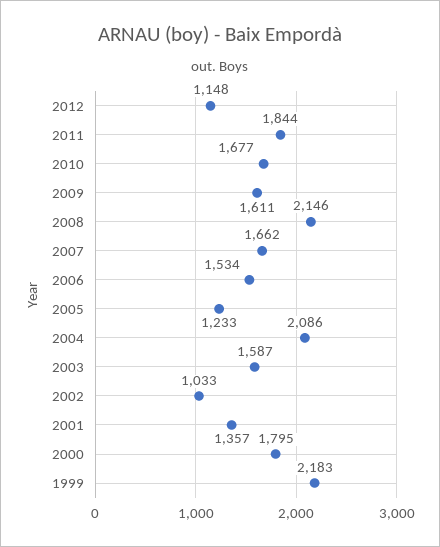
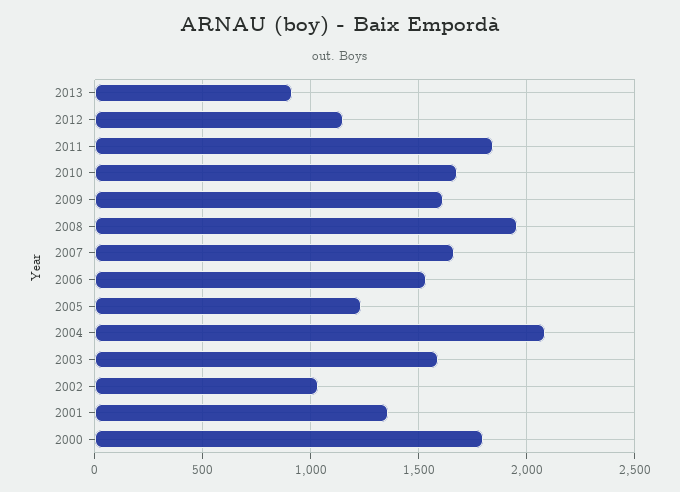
2008: 2146 -> 1950
1999: 2183 -> none
2013: none -> 900

